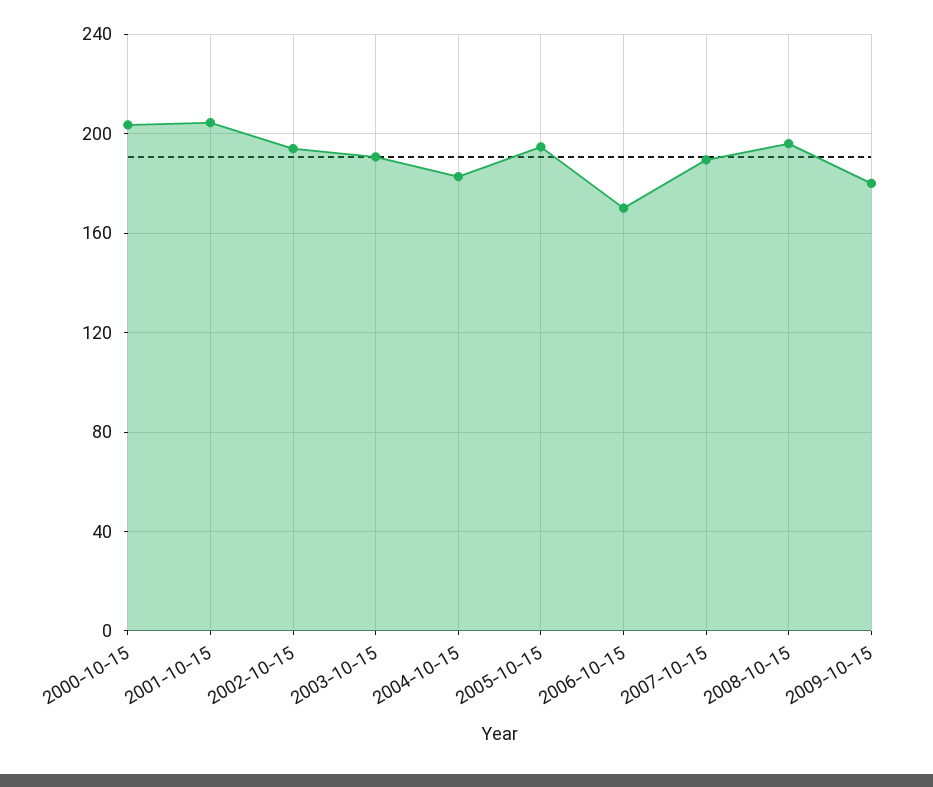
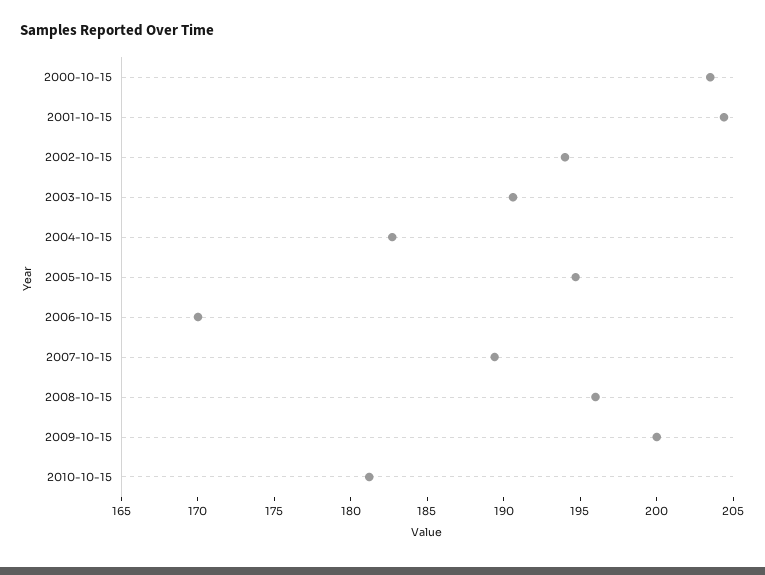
2009-10-15: 180 -> 200
2010-10-15: none -> 181

